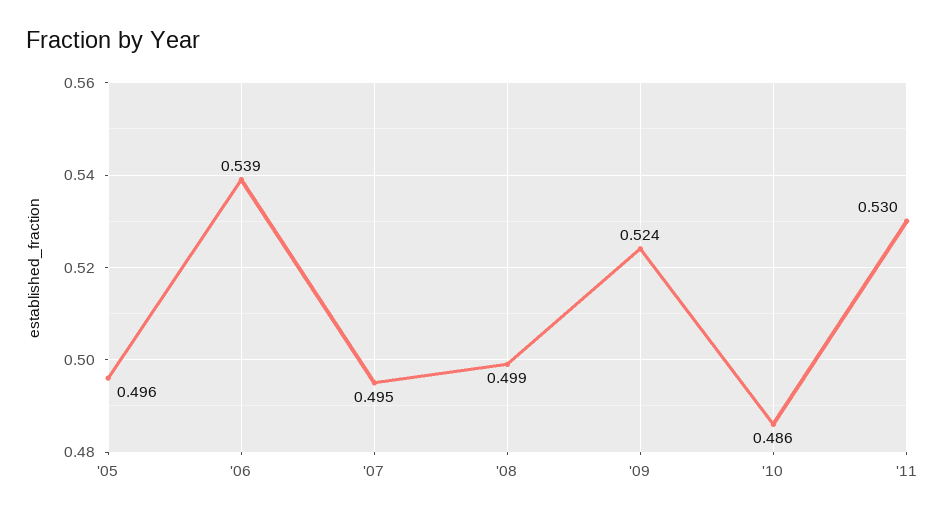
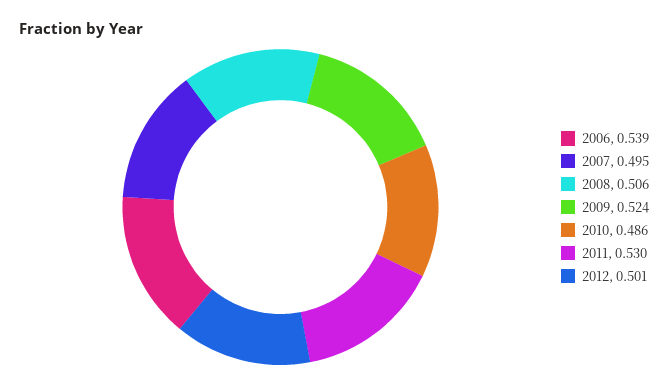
'05: 0.496 -> none
'08: 0.499 -> 0.506
2012: none -> 0.501

